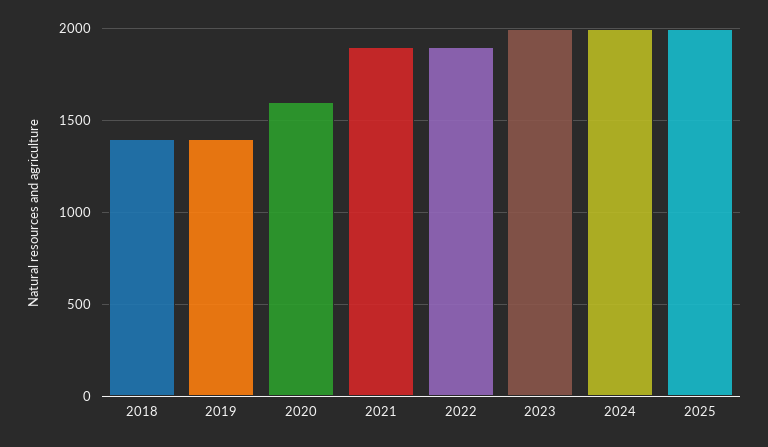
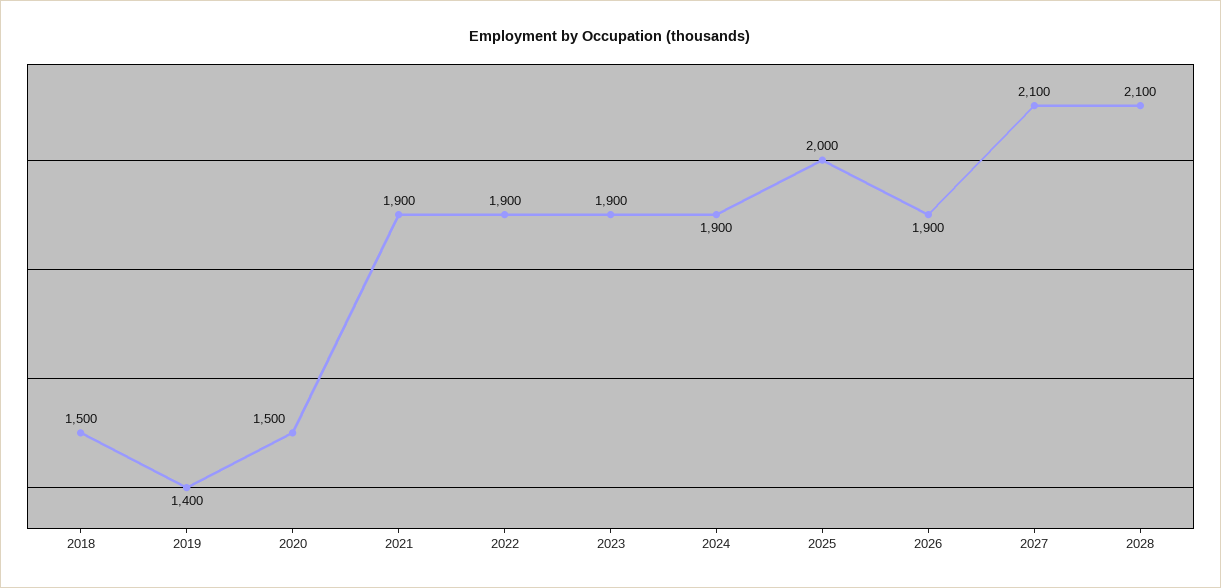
2018: 1400 -> 1500
2020: 1600 -> 1500
2023: 2000 -> 1900
2024: 2000 -> 1900
2026: none -> 1900
2027: none -> 2100
2028: none -> 2100

